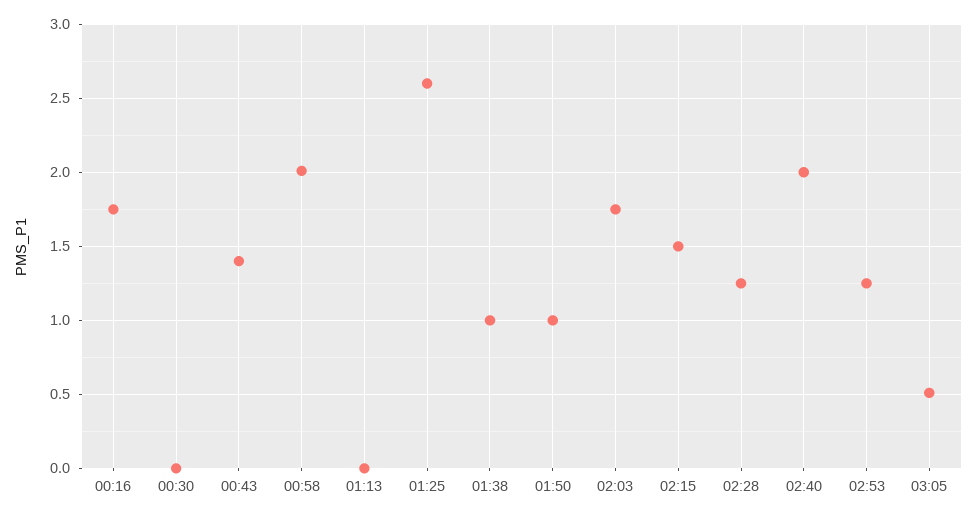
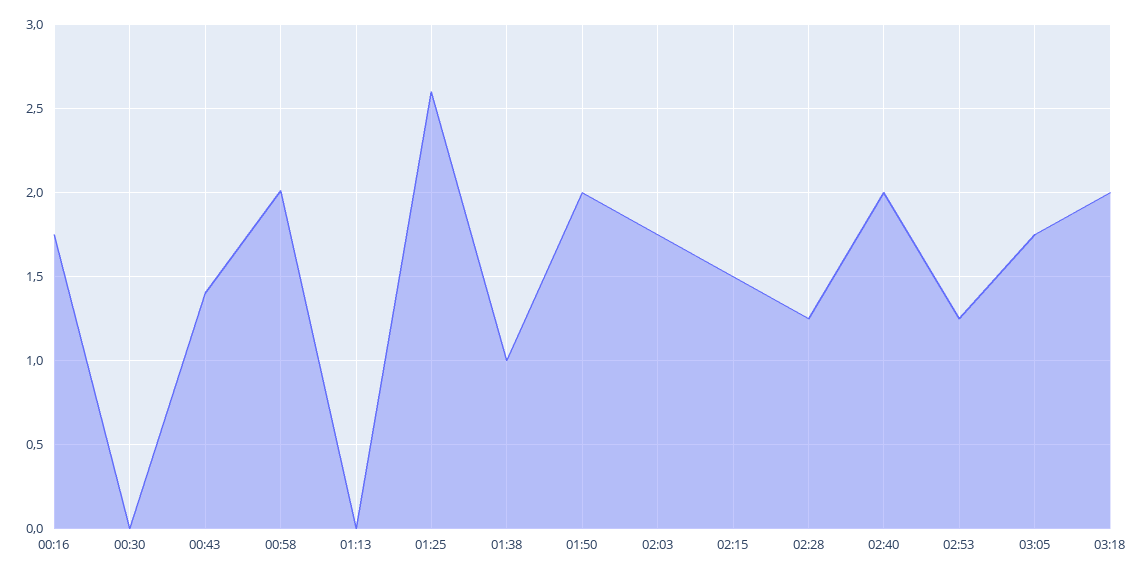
01:50: 1 -> 2
03:05: 0.5 -> 1.75
03:18: none -> 2

